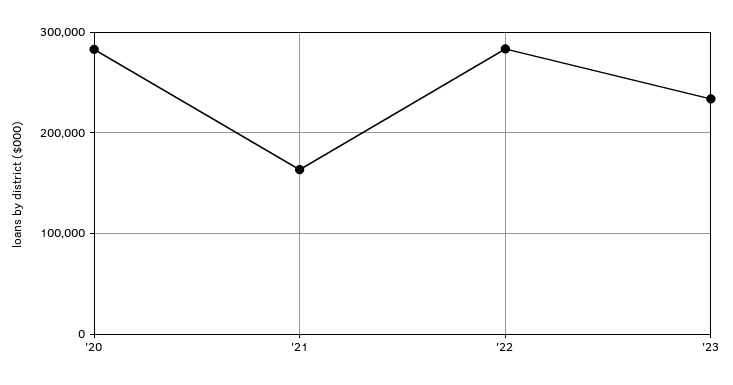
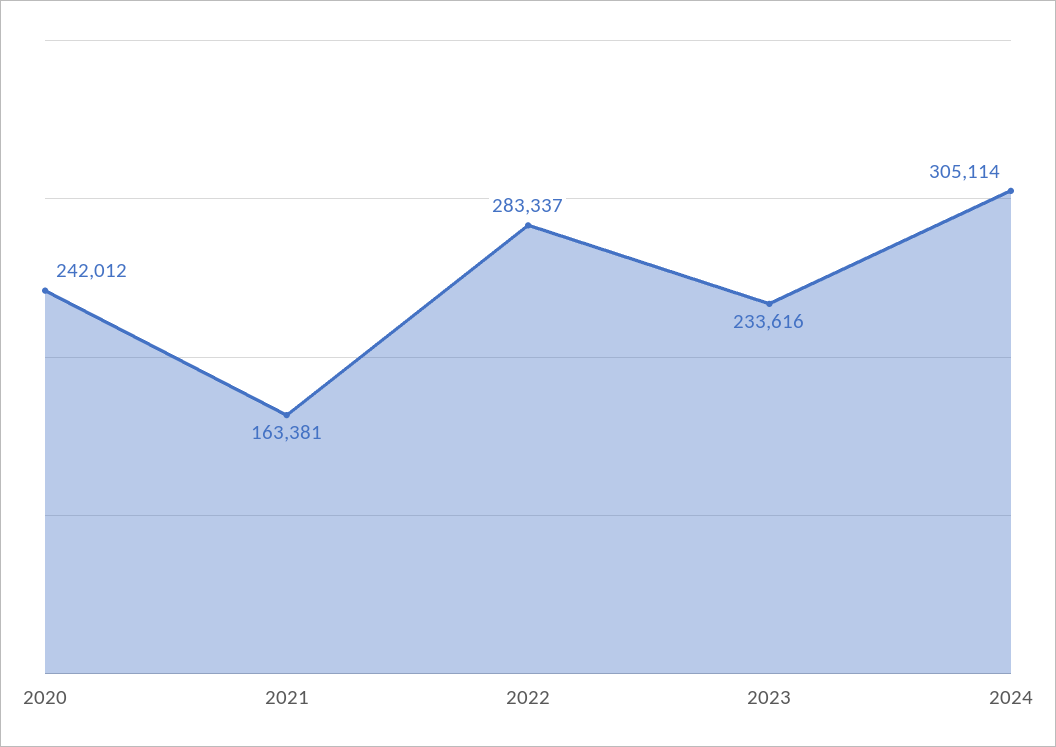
'20: 280000 -> 242012
2024: none -> 305114

